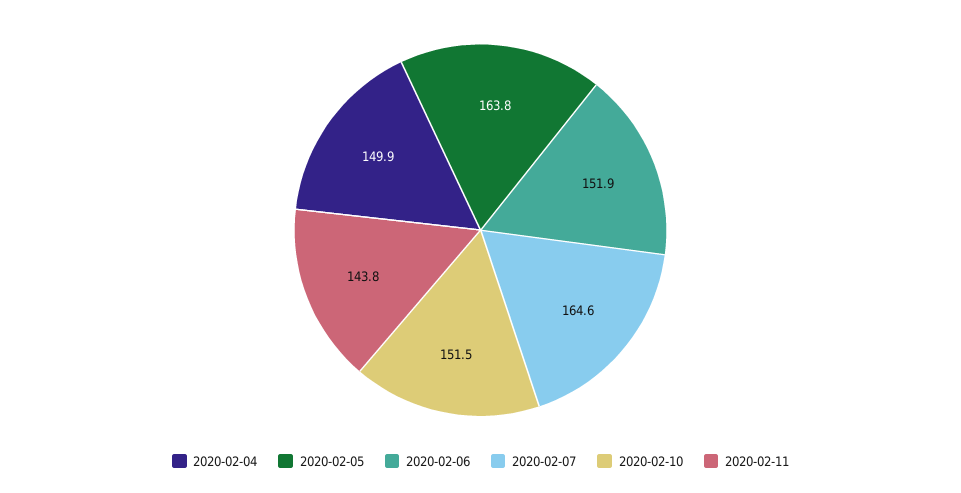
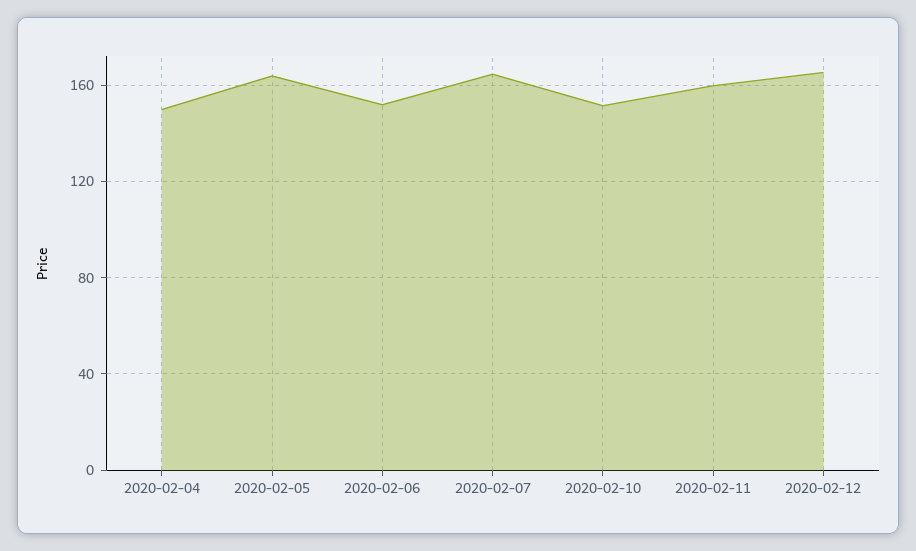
2020-02-11: 143.8 -> 160
2020-02-12: none -> 165

